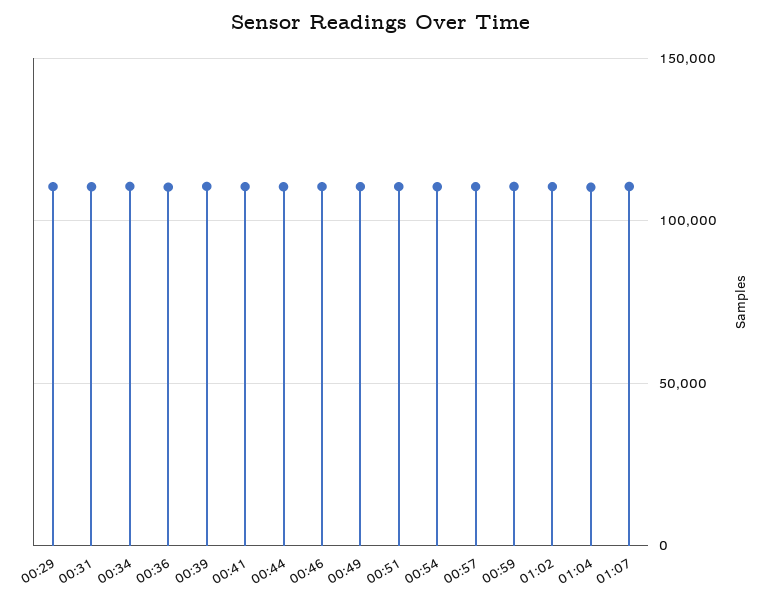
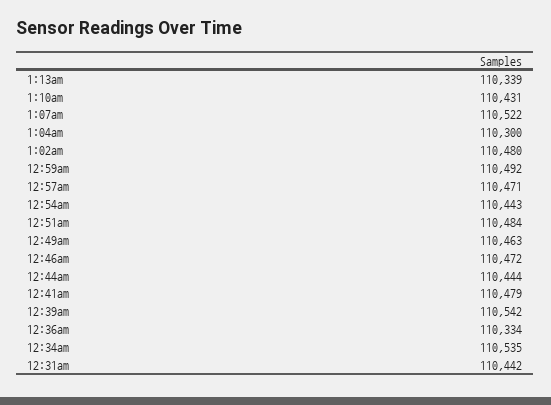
00:29: 110000 -> none
1:13am: none -> 110339
1:10am: none -> 110431

